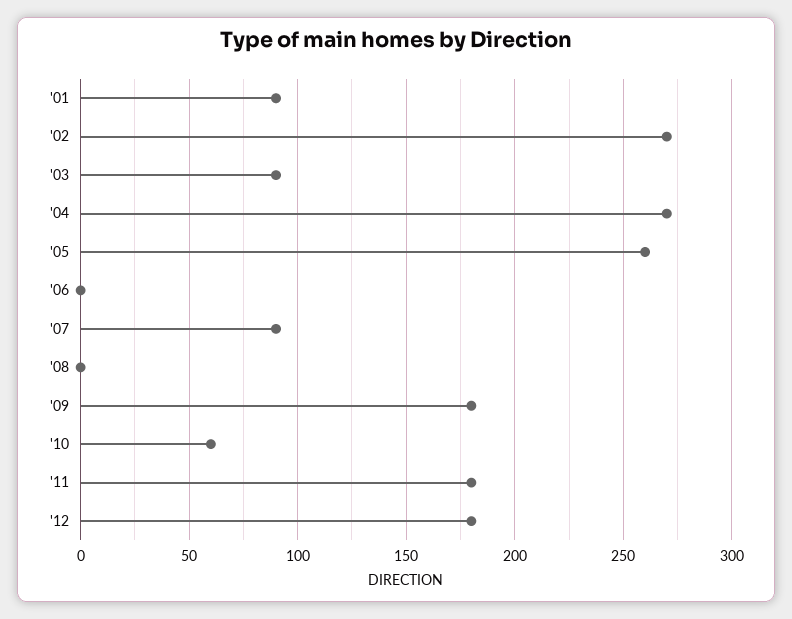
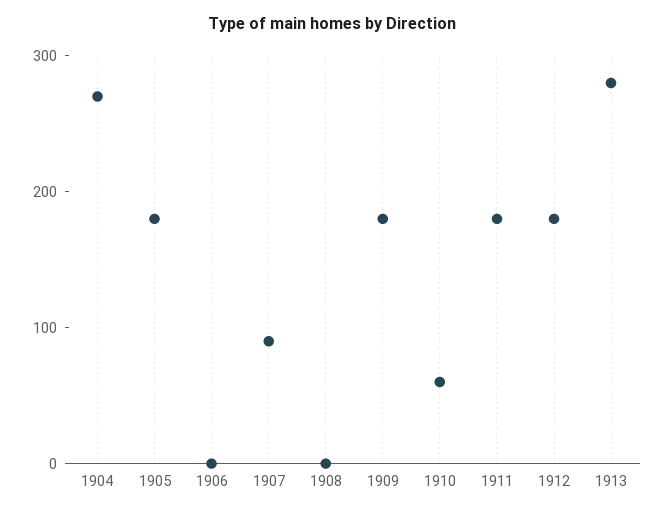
'01: 90 -> none
'02: 270 -> none
'03: 90 -> none
'05: 260 -> 180
1913: none -> 280

